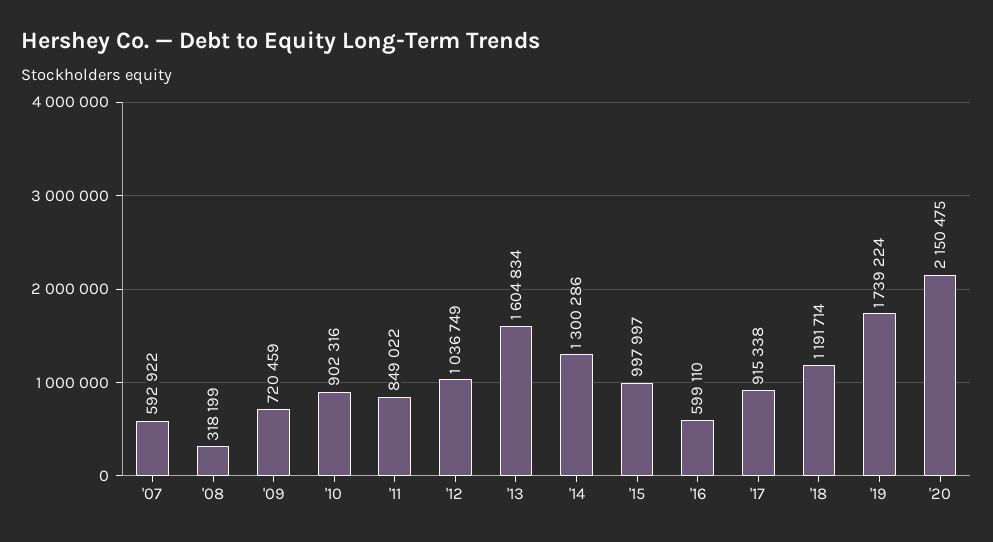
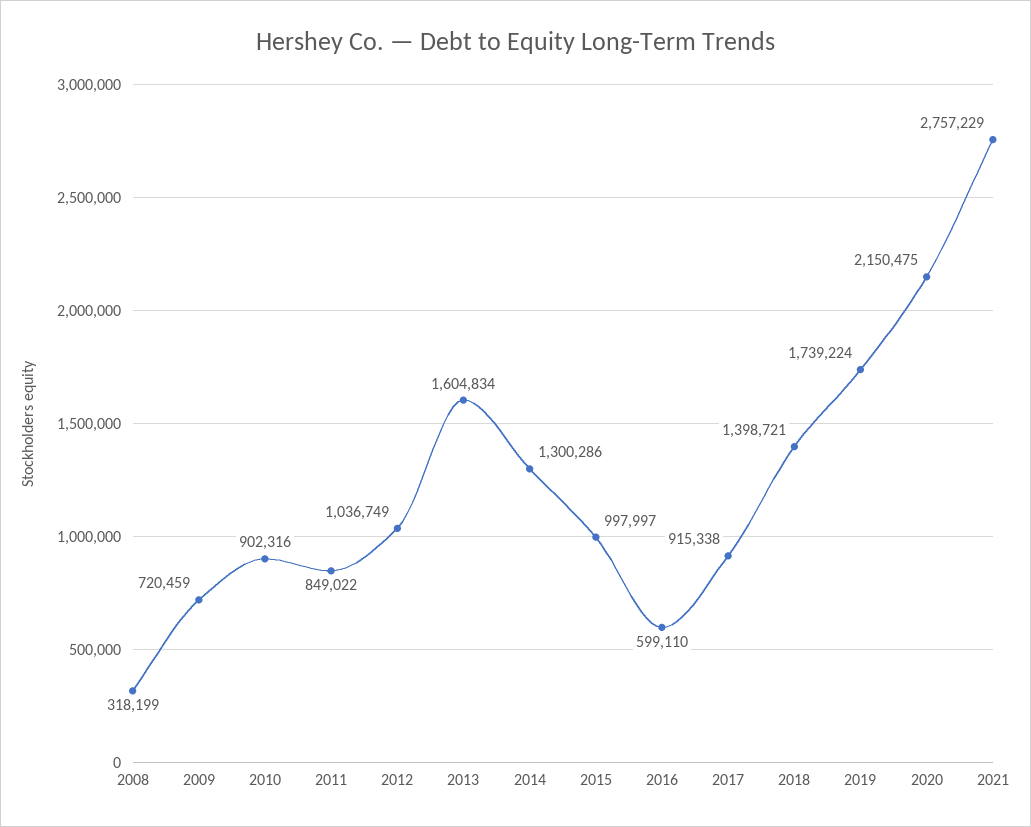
'07: 592922 -> none
'18: 1191714 -> 1398721
2021: none -> 2757229

